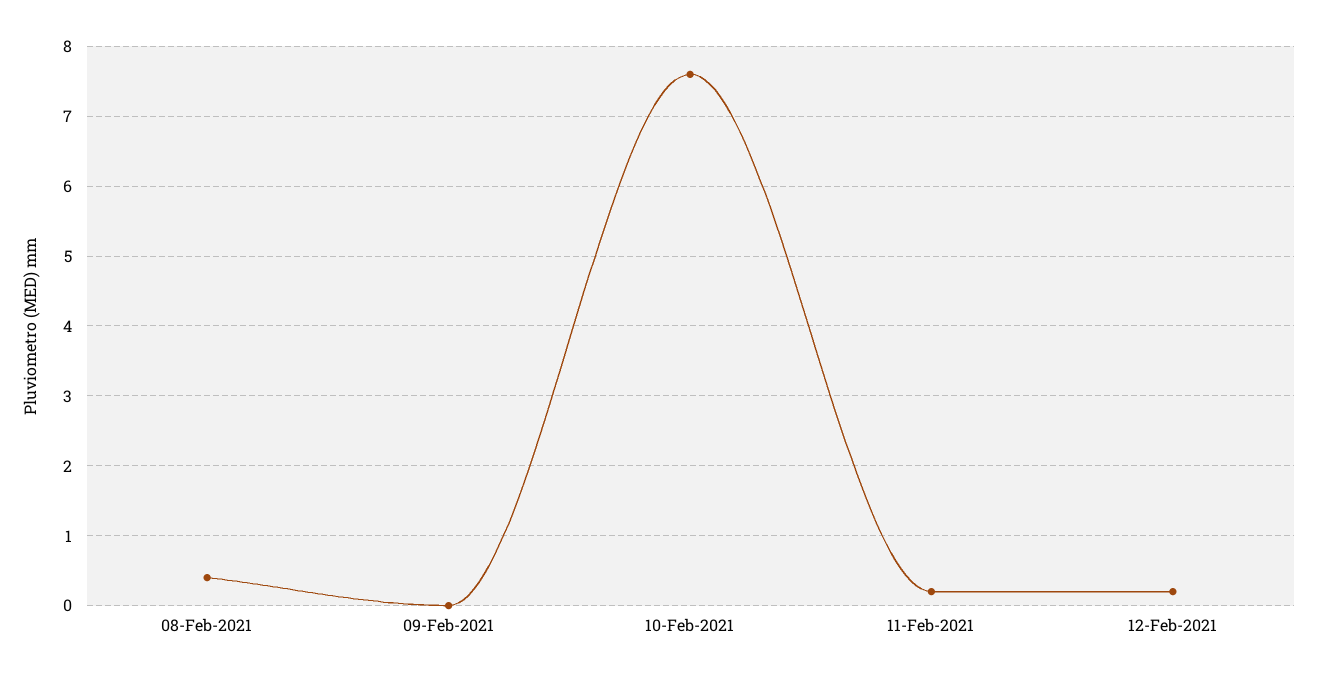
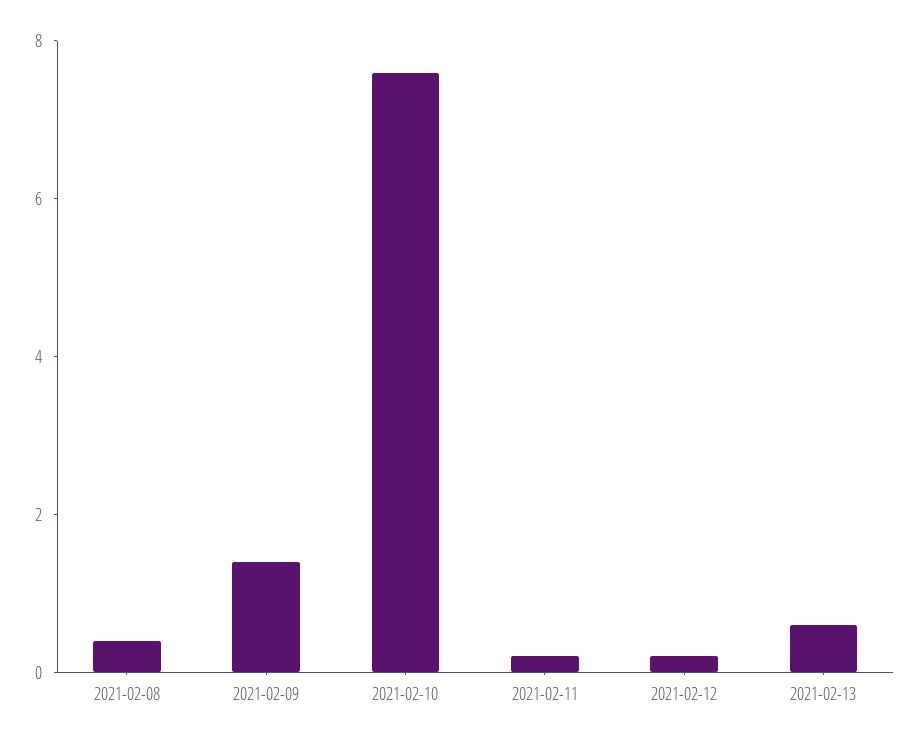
09-Feb-2021: 0 -> 1.5
2021-02-13: none -> 0.5

